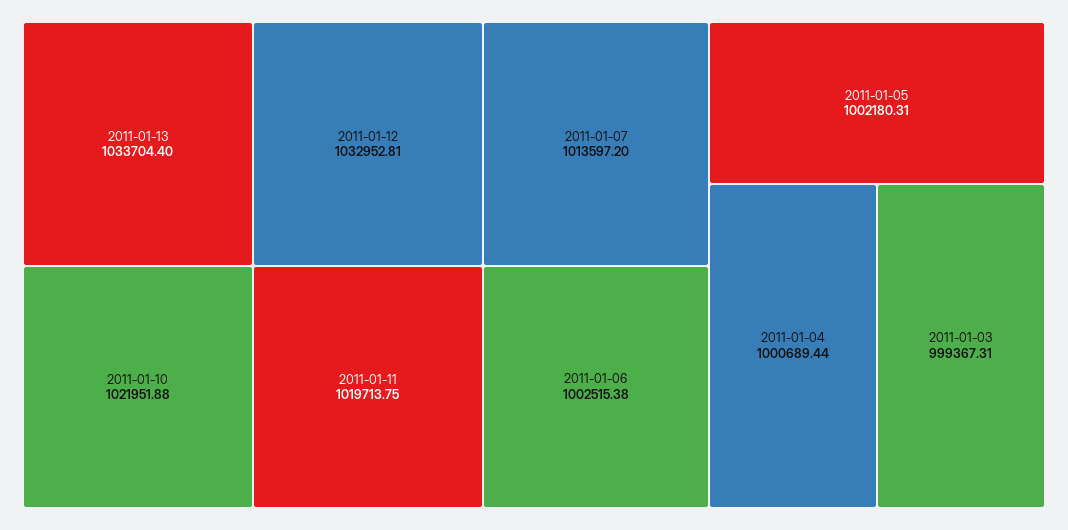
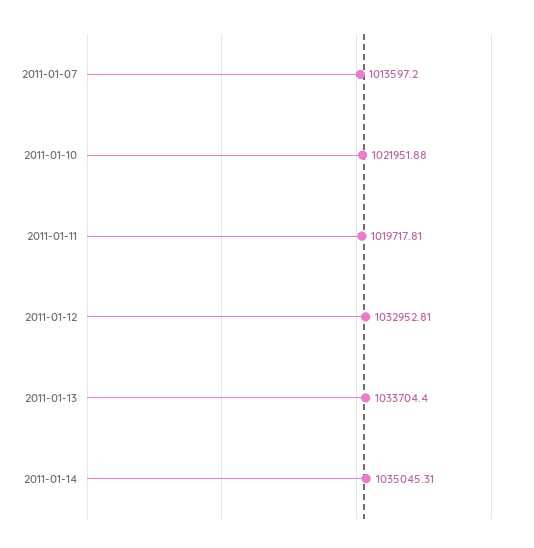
2011-01-11: 1019713.75 -> 1019717.81
2011-01-06: 1002515.38 -> none
2011-01-05: 1002180.31 -> none
2011-01-04: 1000689.44 -> none
2011-01-03: 999367.31 -> none
2011-01-14: none -> 1035045.31

